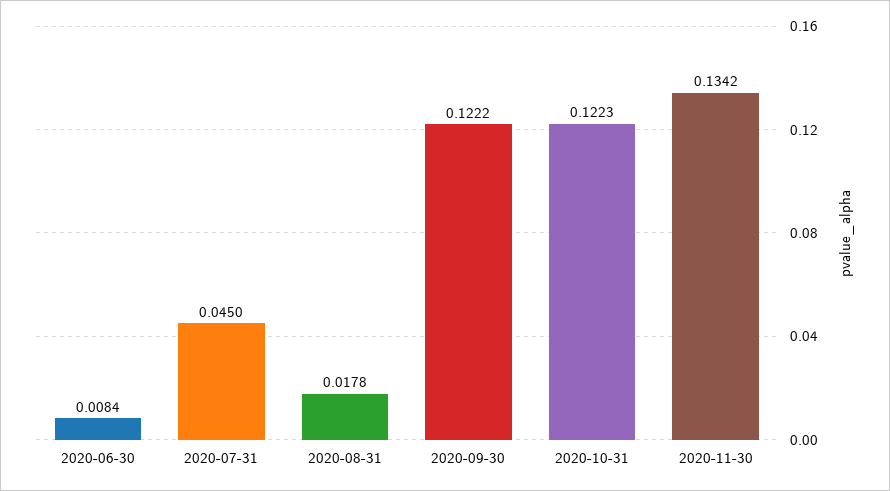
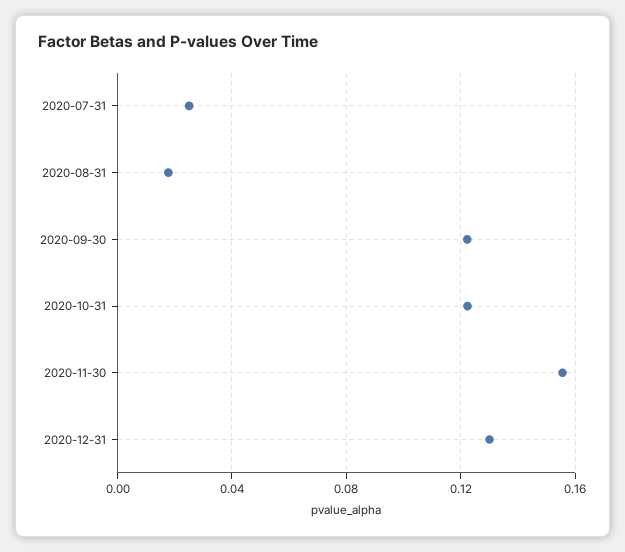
2020-06-30: 0.0084 -> none
2020-07-31: 0.045 -> 0.025
2020-11-30: 0.1342 -> 0.155
2020-12-31: none -> 0.13

